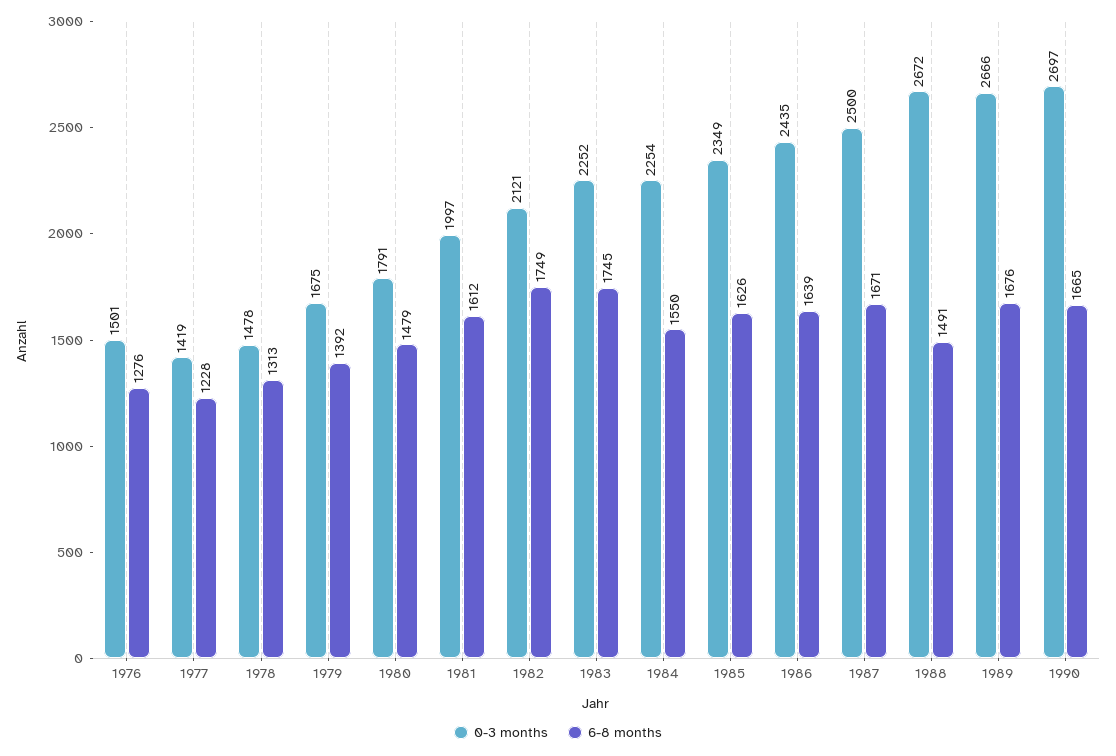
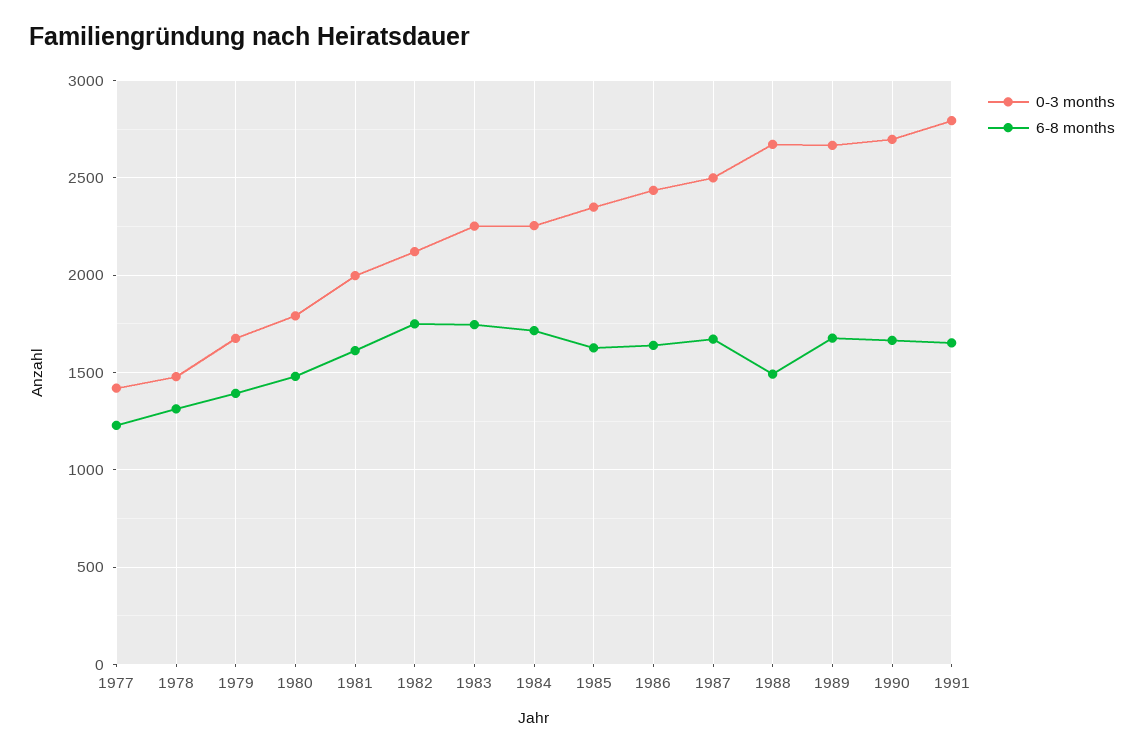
0-3 months, 1976: 1501 -> none
6-8 months, 1976: 1276 -> none
6-8 months, 1984: 1550 -> 1700
0-3 months, 1991: none -> 2800
6-8 months, 1991: none -> 1650

